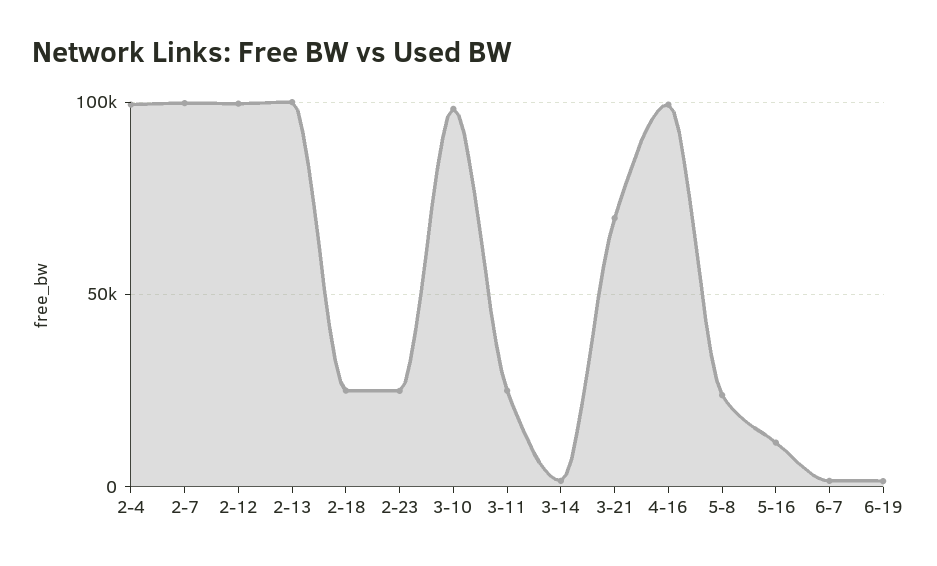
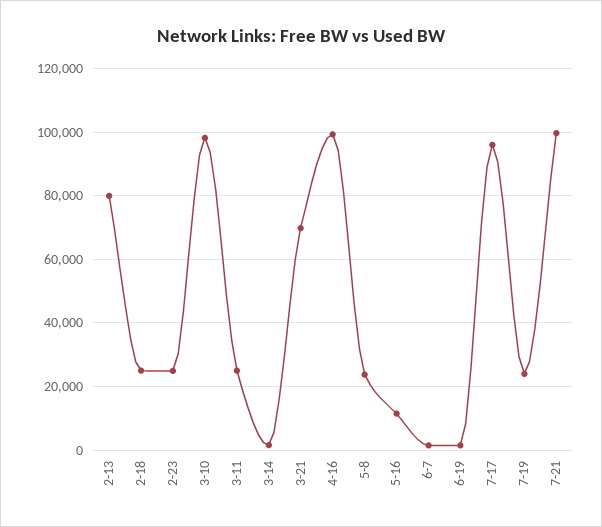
2-4: 100000 -> none
2-7: 100000 -> none
2-12: 100000 -> none
2-13: 100000 -> 80000
7-17: none -> 96000
7-19: none -> 24000
7-21: none -> 100000

